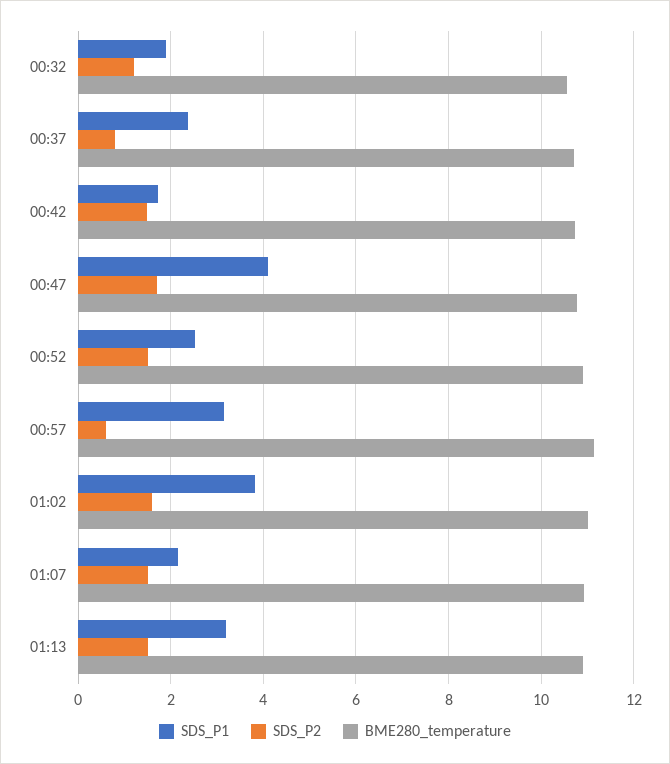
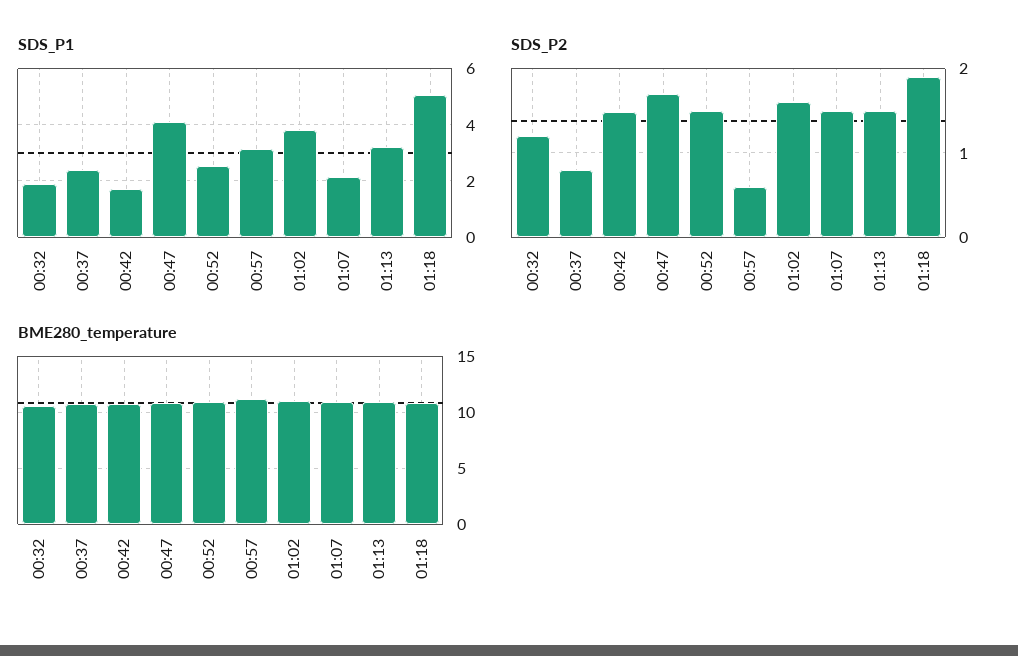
SDS_P1, 01:18: none -> 5
SDS_P2, 01:18: none -> 1.9
BME280_temperature, 01:18: none -> 11

